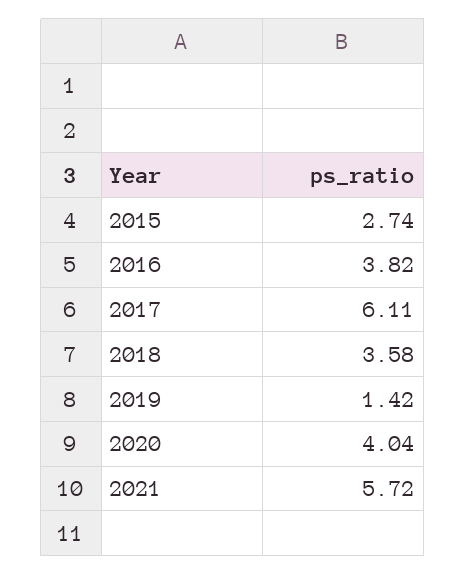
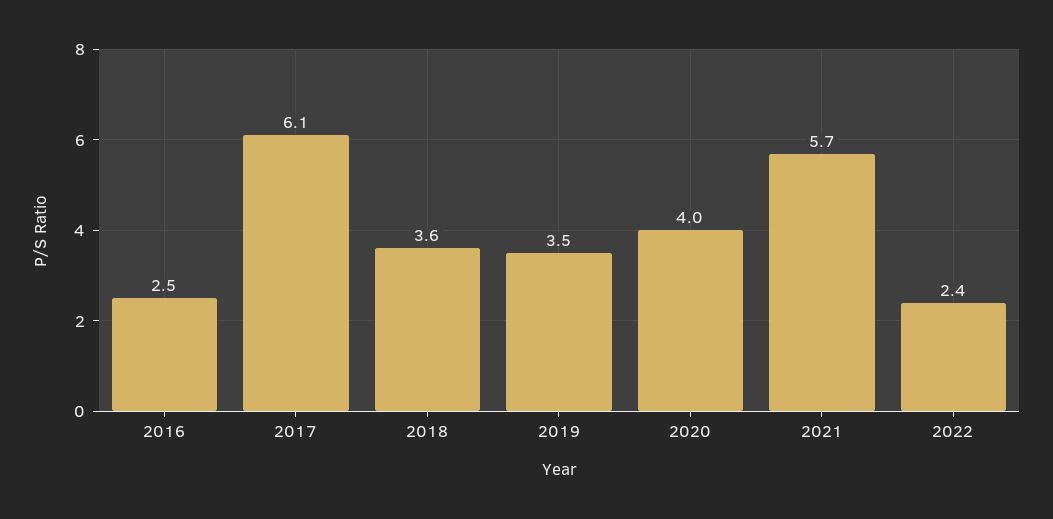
2015: 2.74 -> none
2016: 3.82 -> 2.5
2019: 1.42 -> 3.5
2022: none -> 2.4

